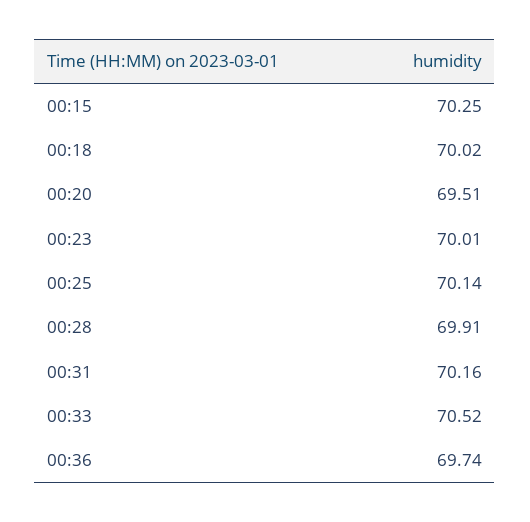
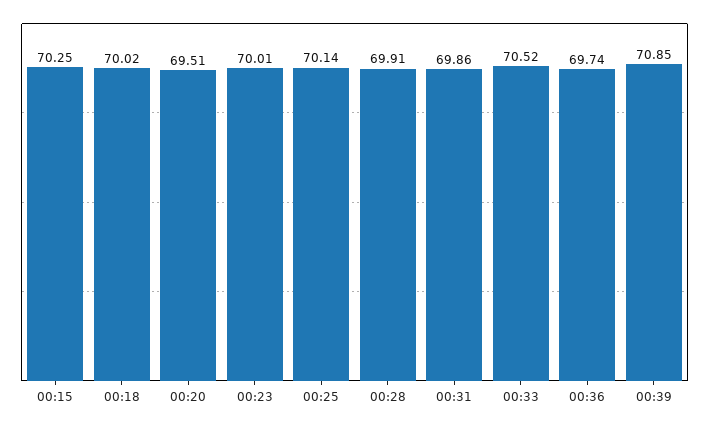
00:31: 70.16 -> 69.86
00:39: none -> 70.85

